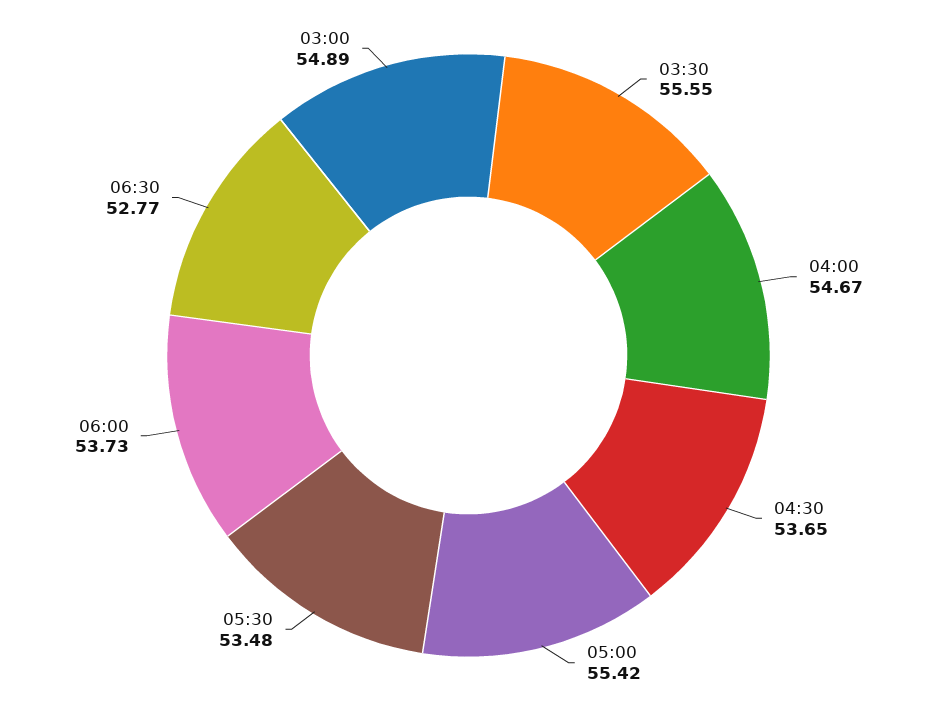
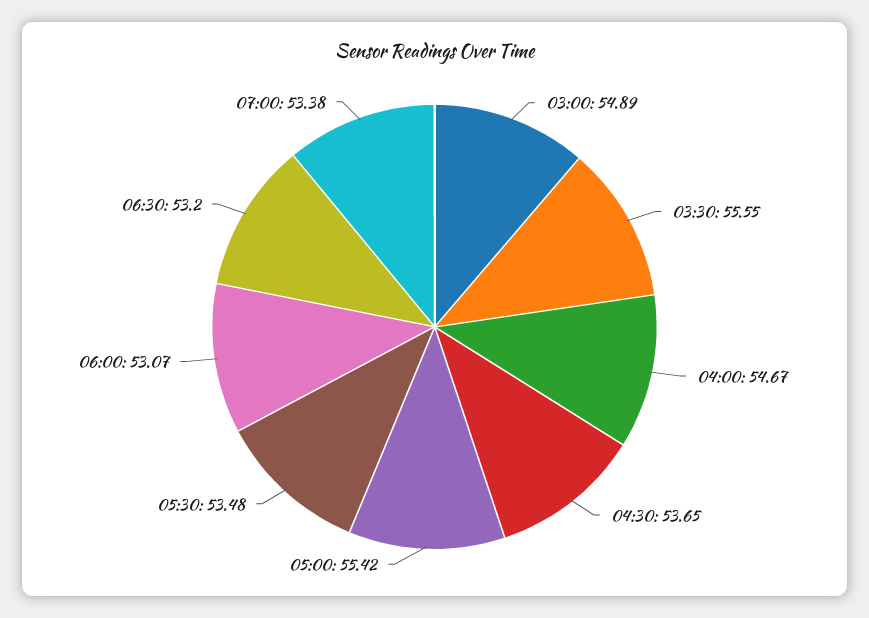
06:00: 53.73 -> 53.07
06:30: 52.77 -> 53.2
07:00: none -> 53.38

